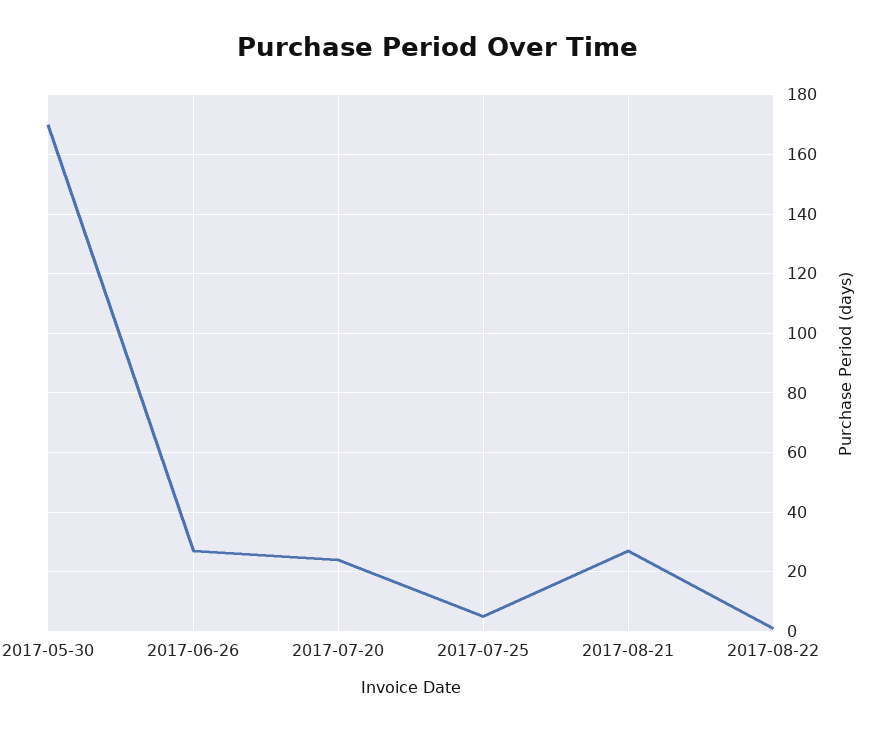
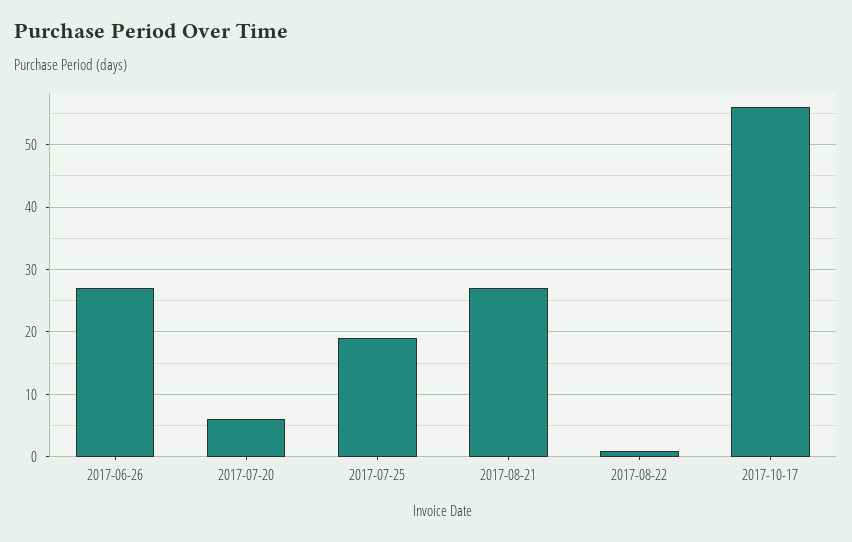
2017-05-30: 170 -> none
2017-07-20: 25 -> 6
2017-07-25: 5 -> 19
2017-10-17: none -> 56

